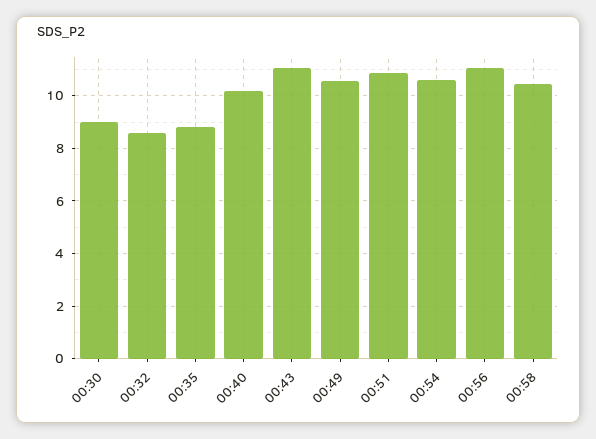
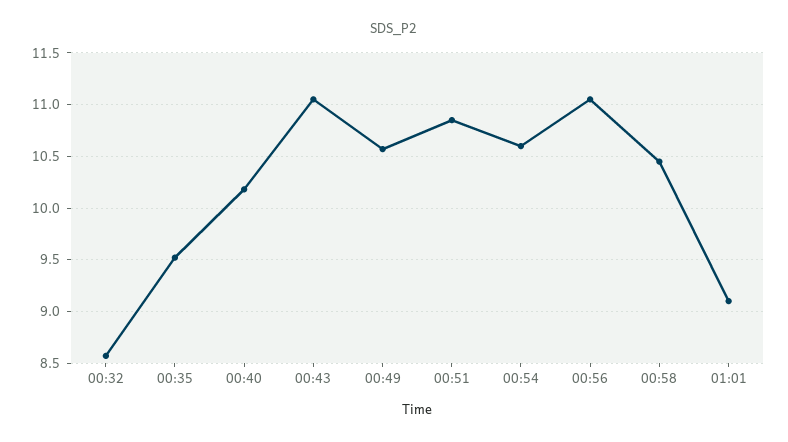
00:30: 9 -> none
00:35: 8.75 -> 9.5
01:01: none -> 9.1

